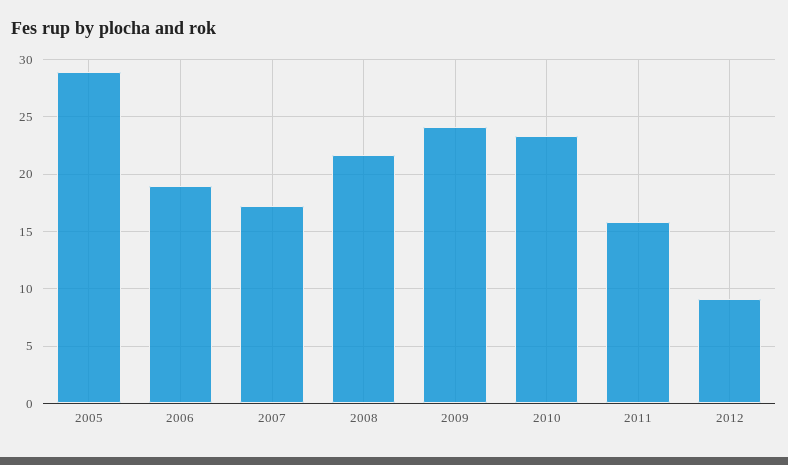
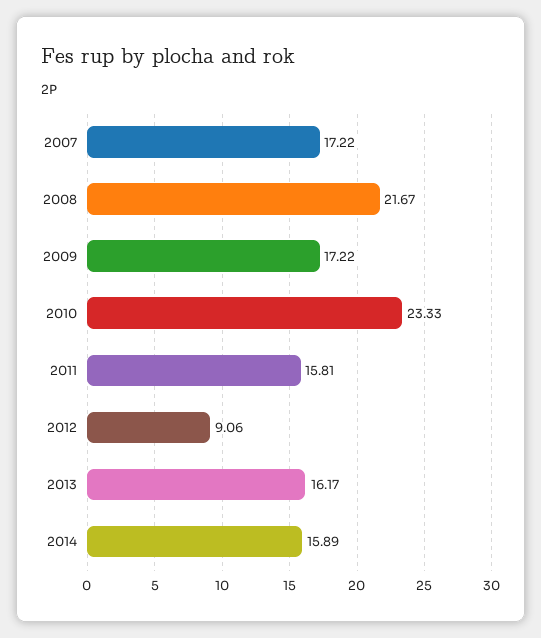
2005: 29 -> none
2006: 19 -> none
2009: 24 -> 17.22
2013: none -> 16.17
2014: none -> 15.89

